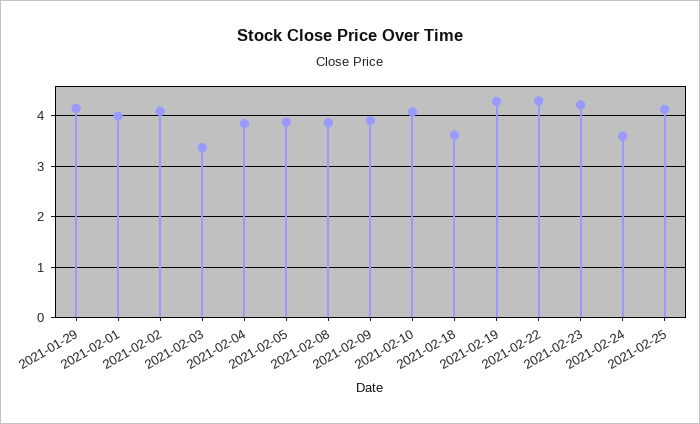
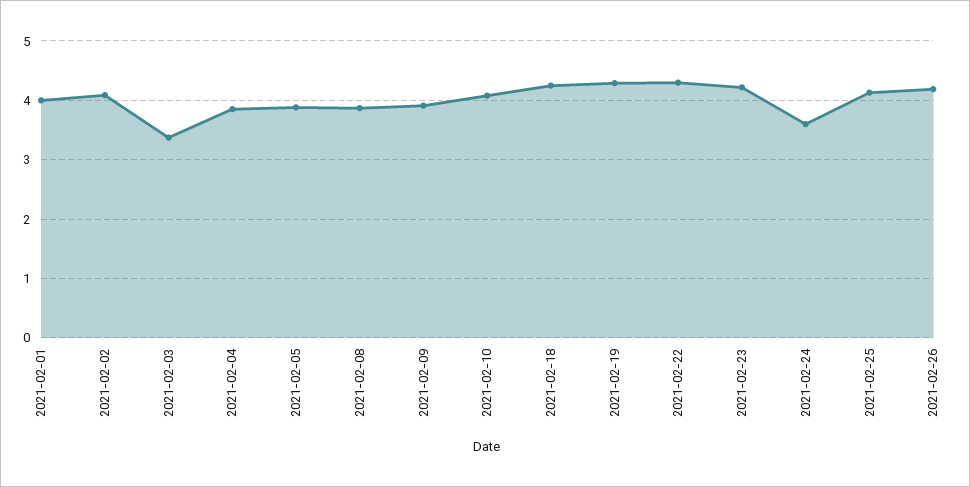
2021-01-29: 4.2 -> none
2021-02-18: 3.6 -> 4.2
2021-02-26: none -> 4.2

